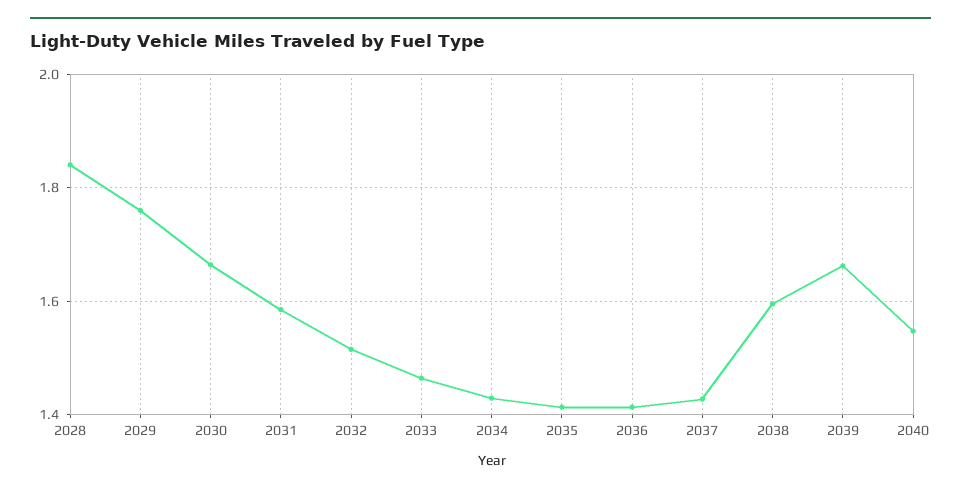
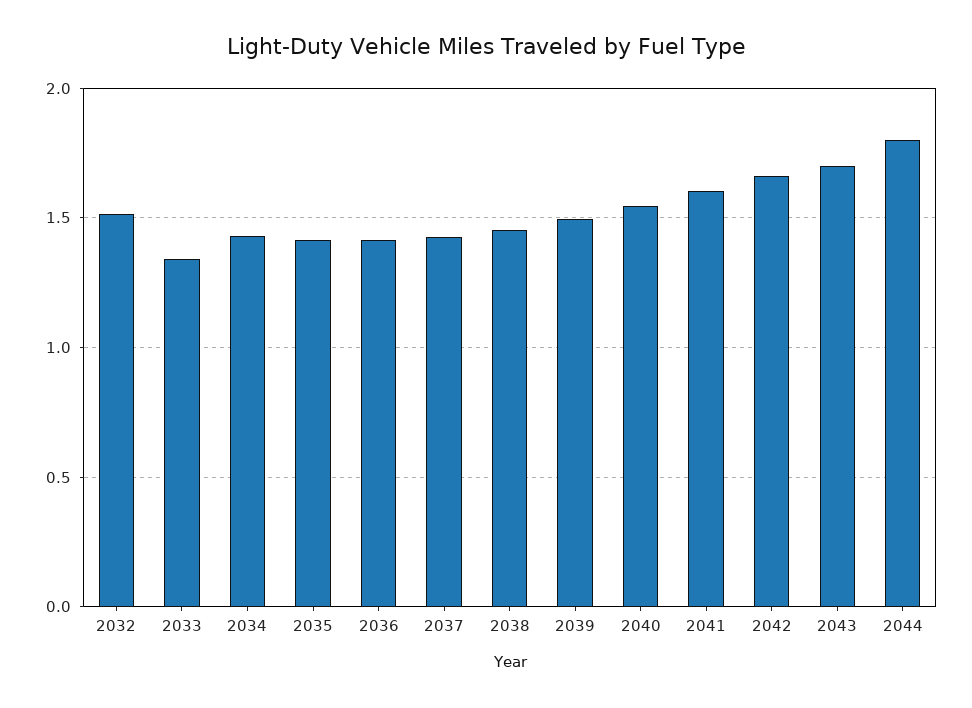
2028: 1.84 -> none
2029: 1.76 -> none
2030: 1.66 -> none
2031: 1.58 -> none
2033: 1.46 -> 1.35
2038: 1.6 -> 1.45
2039: 1.66 -> 1.5
2041: none -> 1.6
2042: none -> 1.65
2043: none -> 1.7
2044: none -> 1.8

